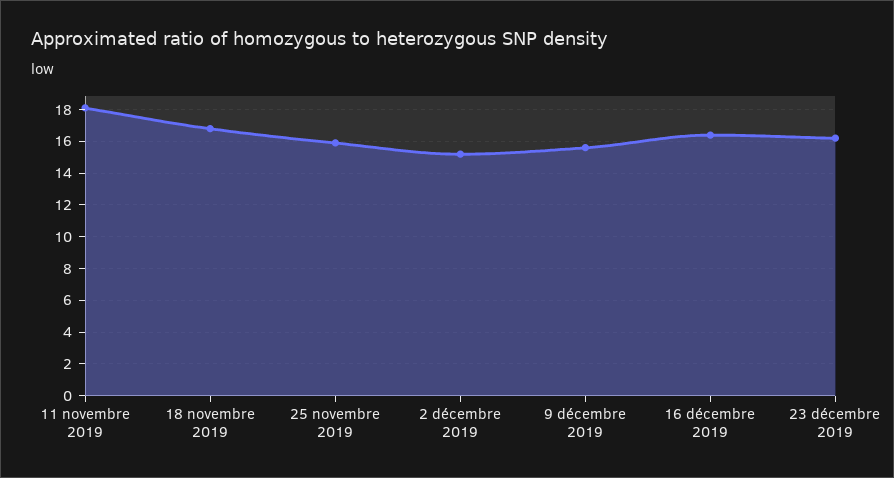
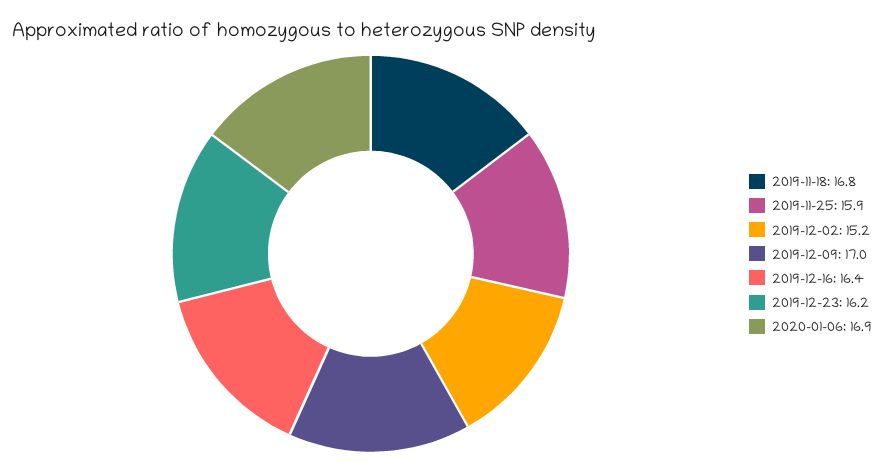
11 novembre 2019: 18 -> none
9 décembre 2019: 15.5 -> 17
2020-01-06: none -> 16.9

